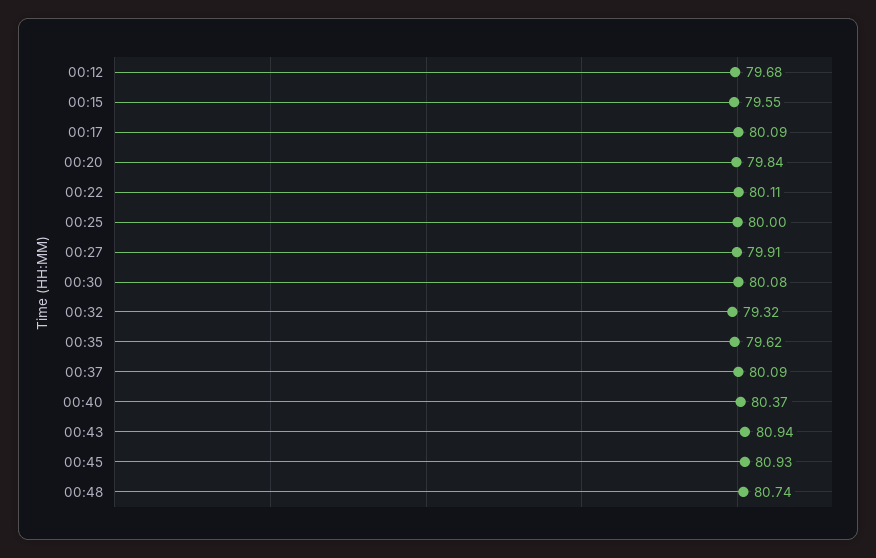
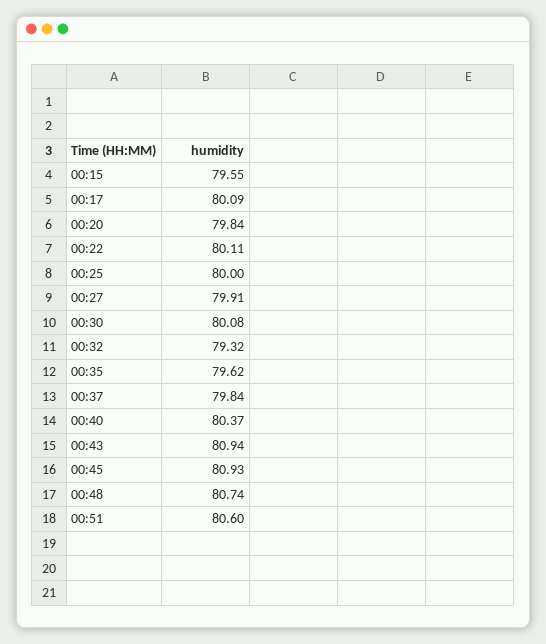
00:12: 79.68 -> none
00:37: 80.09 -> 79.84
00:51: none -> 80.6

